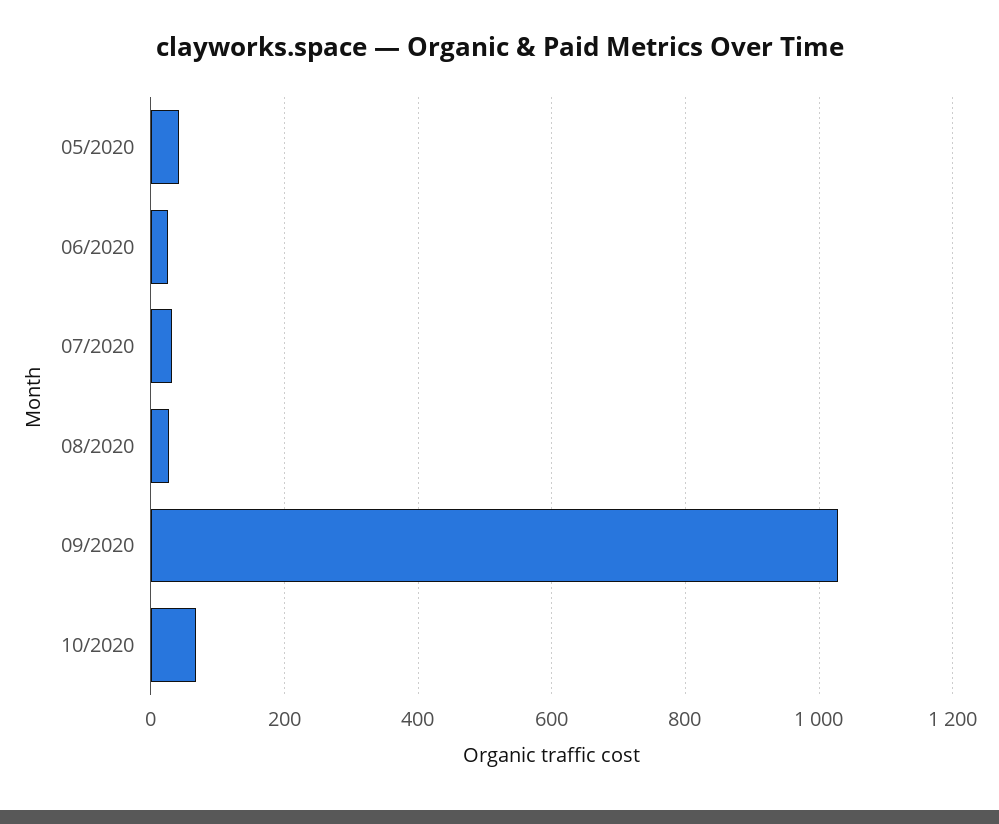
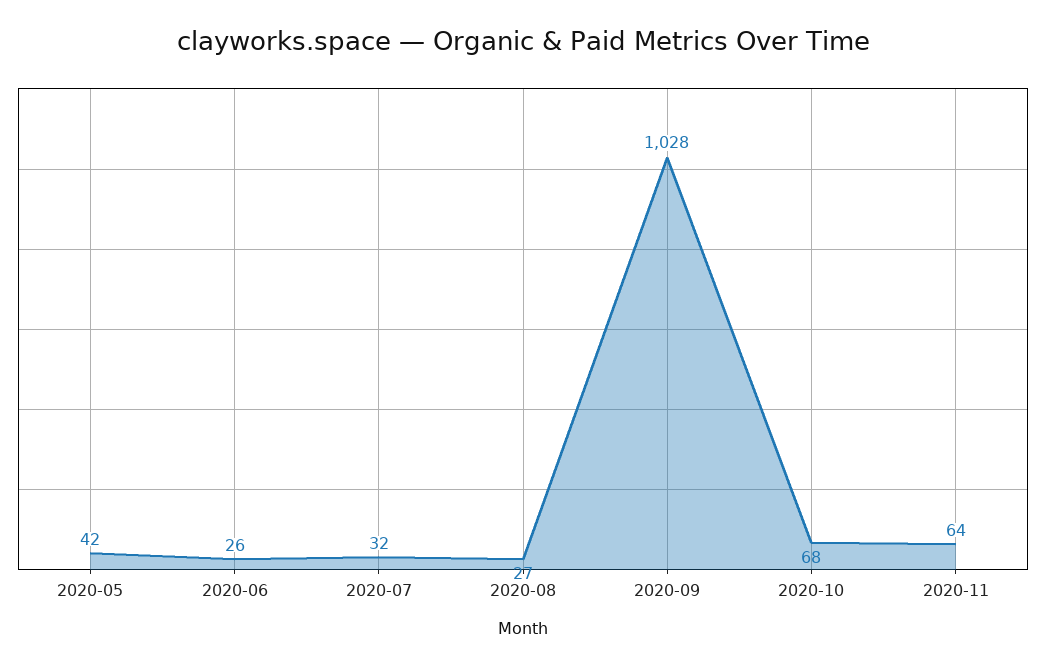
2020-11: none -> 64

